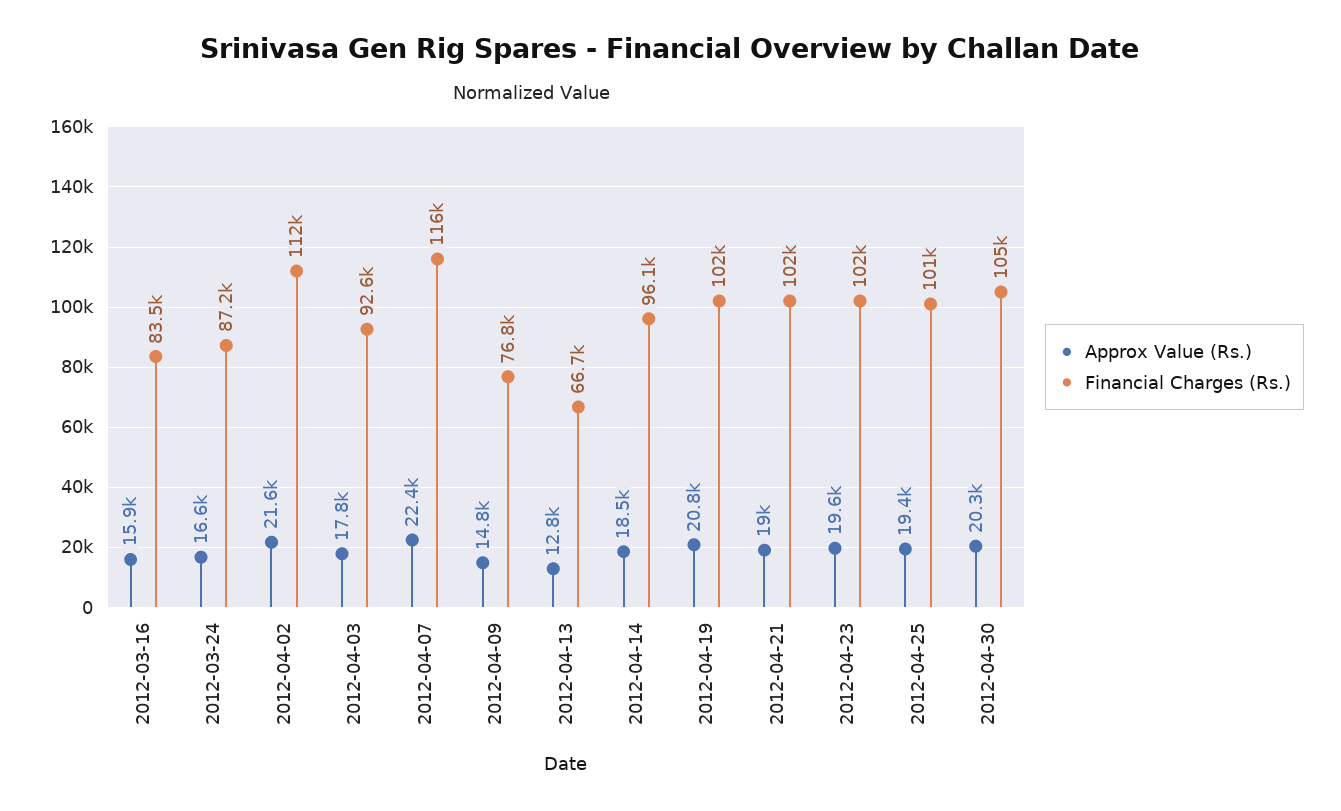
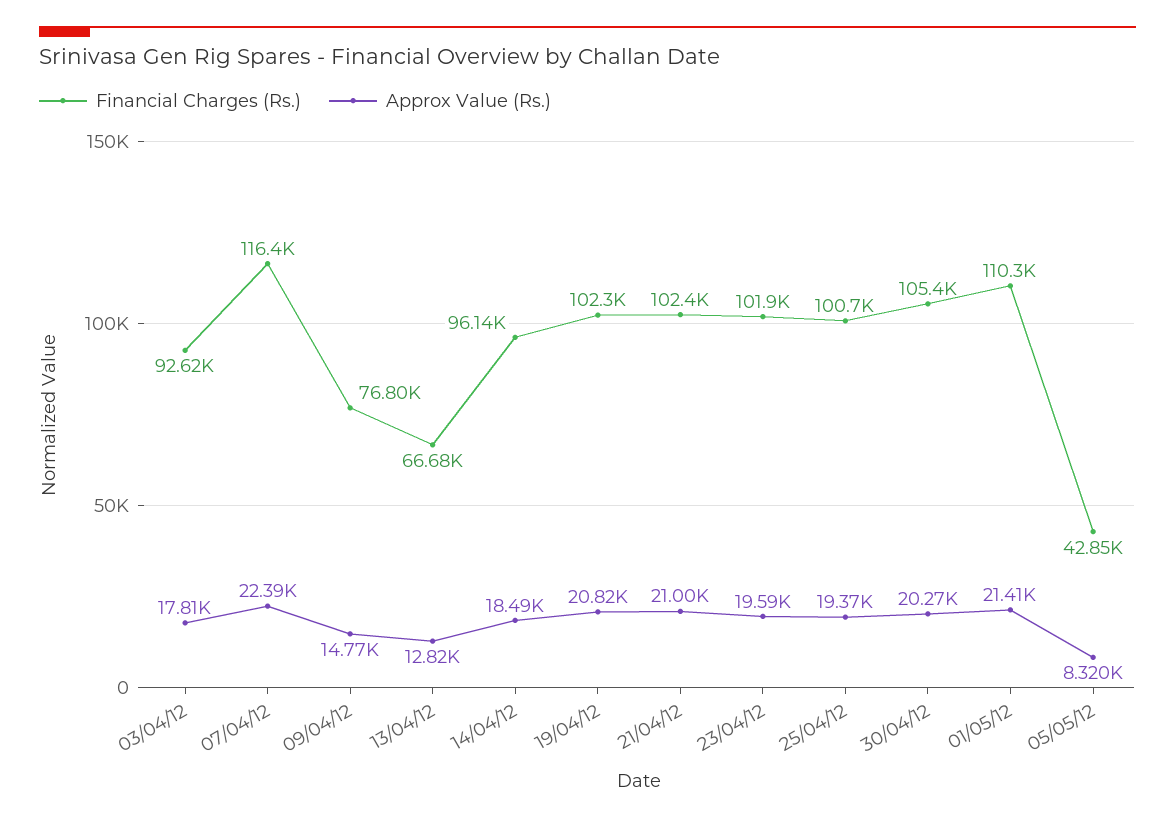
Approx Value (Rs.), 2012-03-16: 15900 -> none
Financial Charges (Rs.), 2012-03-16: 83500 -> none
Approx Value (Rs.), 2012-03-24: 16600 -> none
Financial Charges (Rs.), 2012-03-24: 87200 -> none
Approx Value (Rs.), 2012-04-02: 21600 -> none
Financial Charges (Rs.), 2012-04-02: 112000 -> none
Approx Value (Rs.), 2012-04-21: 19000 -> 21000
Financial Charges (Rs.), 01/05/12: none -> 110300
Approx Value (Rs.), 01/05/12: none -> 21410
Financial Charges (Rs.), 05/05/12: none -> 42850
Approx Value (Rs.), 05/05/12: none -> 8320

